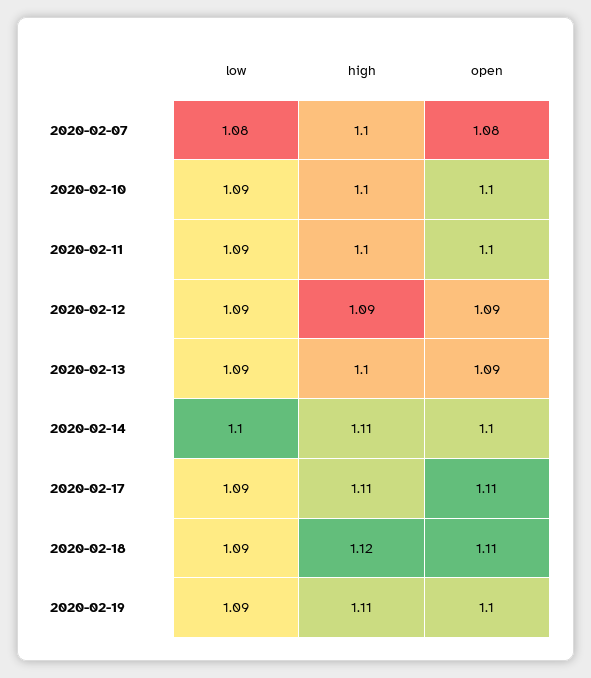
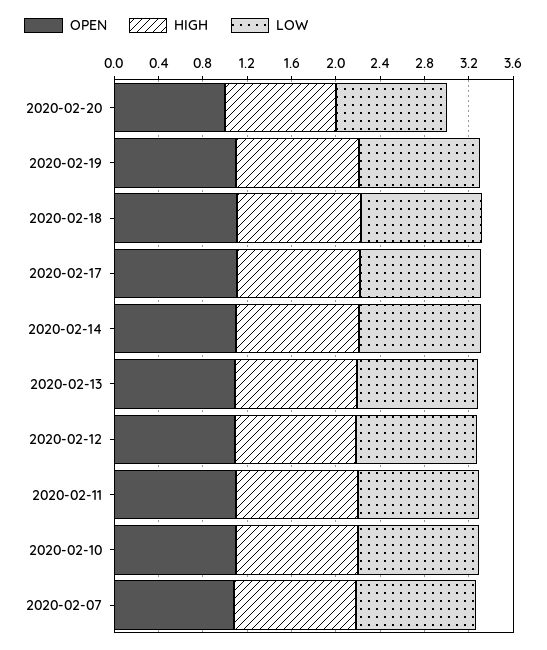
open, 2020-02-20: none -> 1
high, 2020-02-20: none -> 1
low, 2020-02-20: none -> 1

